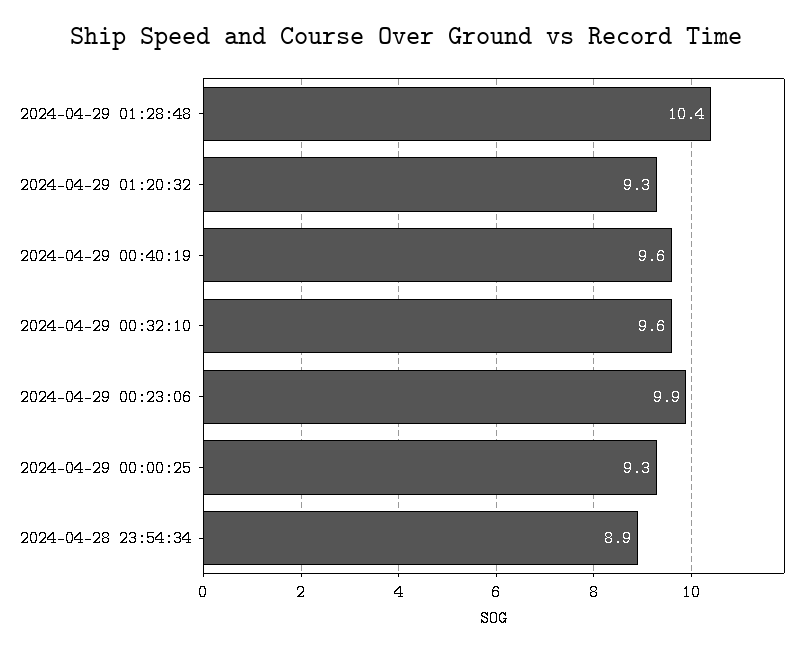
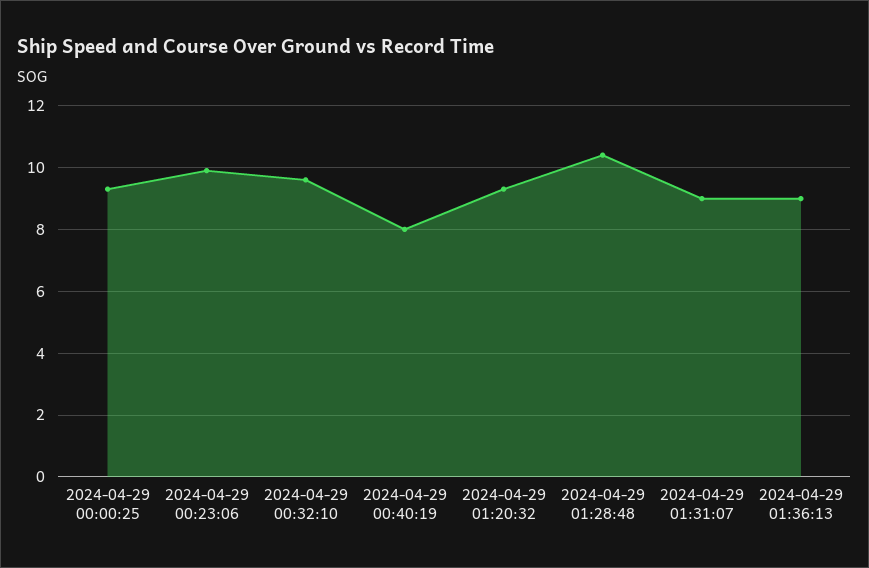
2024-04-29 00:40:19: 9.6 -> 8
2024-04-28 23:54:34: 8.9 -> none
2024-04-29 01:31:07: none -> 9
2024-04-29 01:36:13: none -> 9

